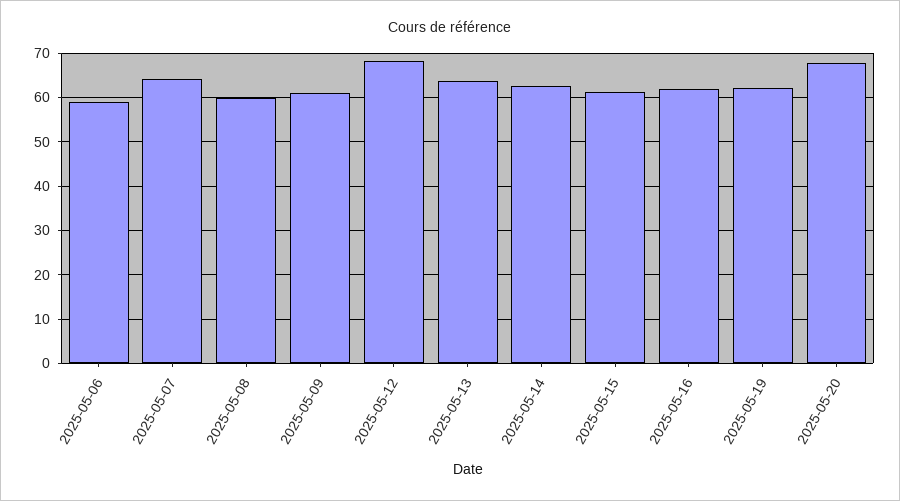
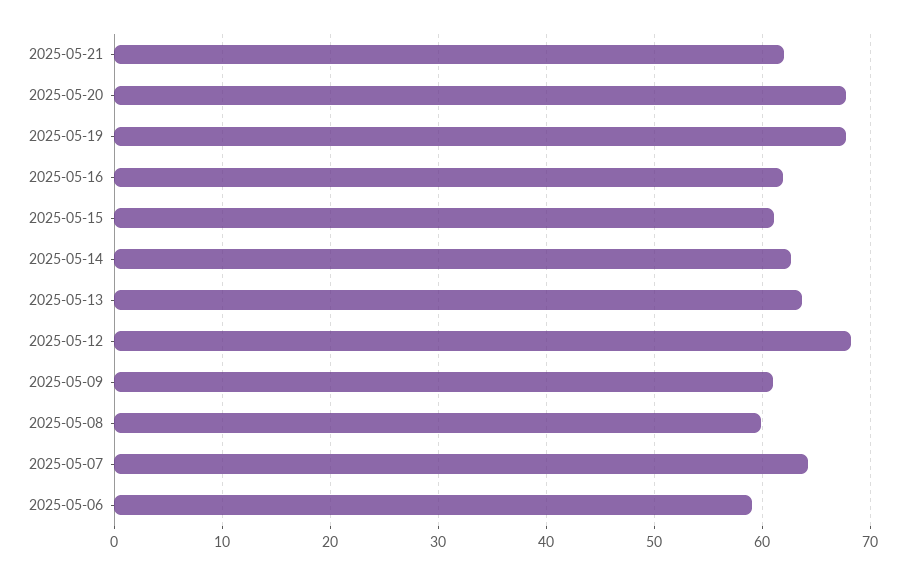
2025-05-19: 62 -> 68
2025-05-21: none -> 62

